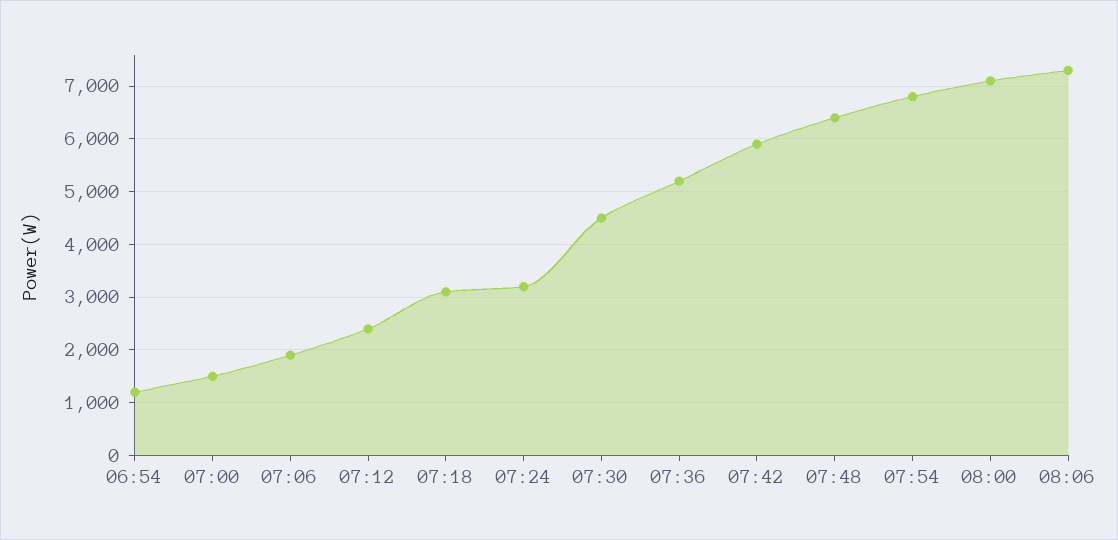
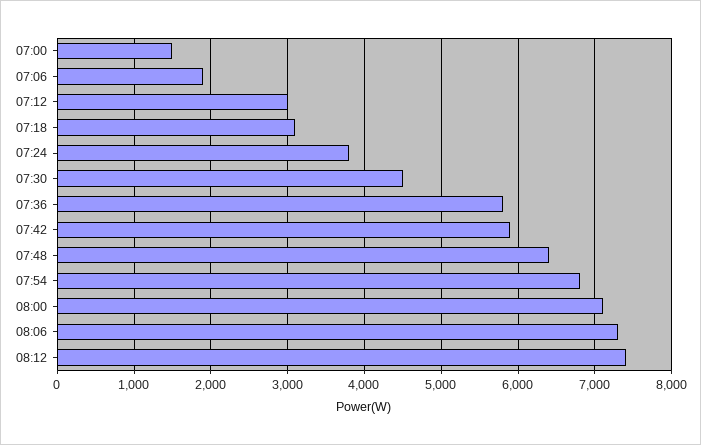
06:54: 1200 -> none
07:12: 2400 -> 3000
07:24: 3200 -> 3800
07:36: 5200 -> 5800
08:12: none -> 7400

